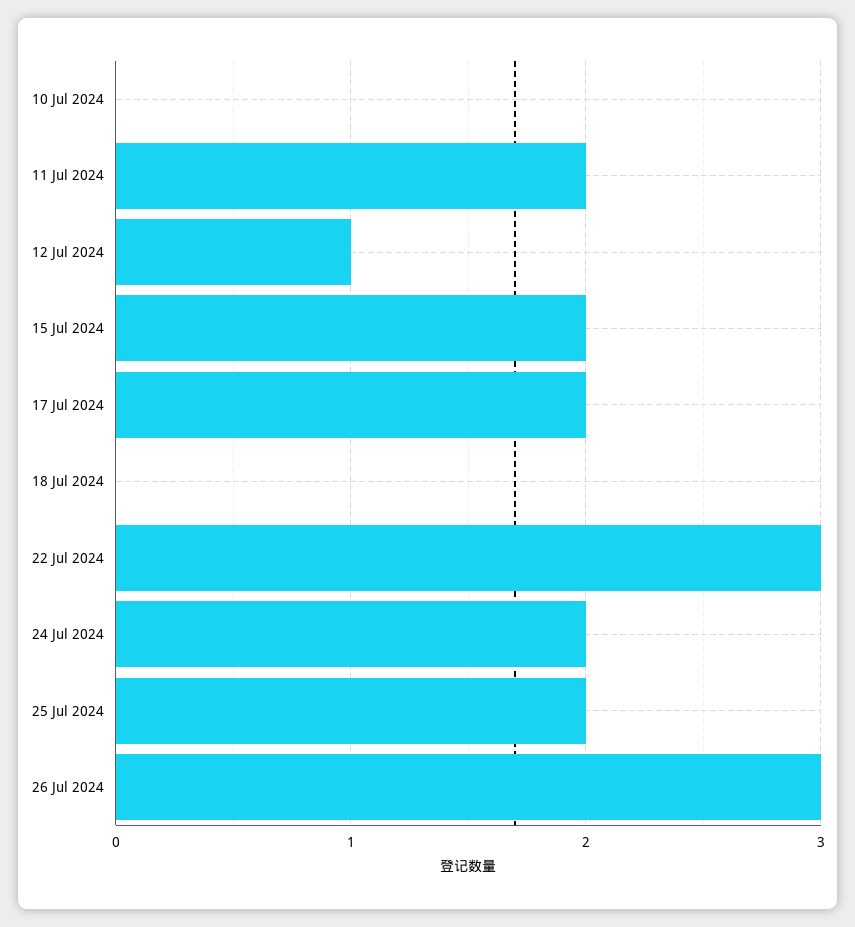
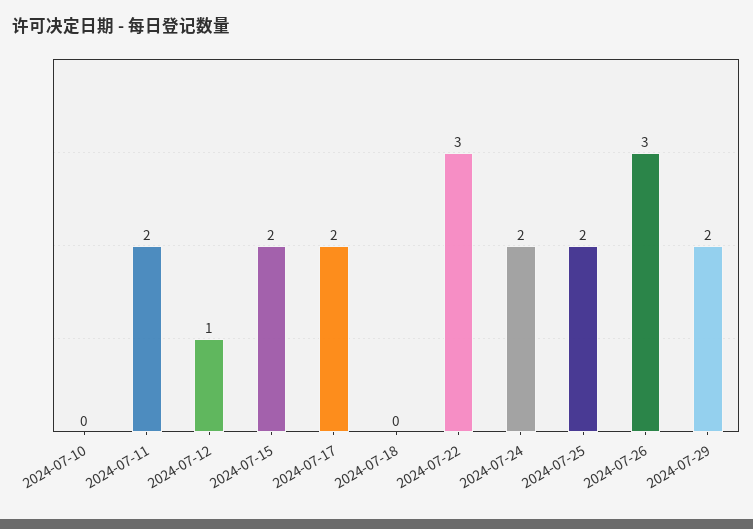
2024-07-29: none -> 2

